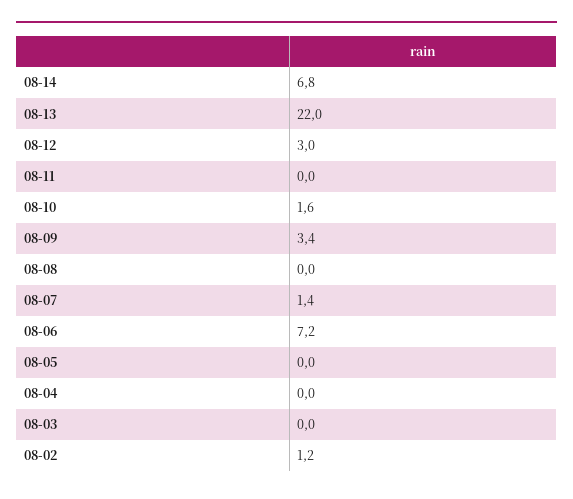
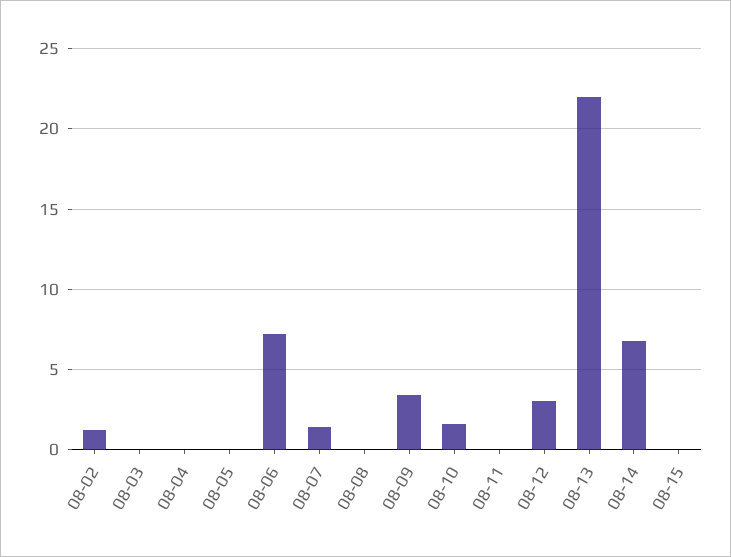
08-15: none -> 0

